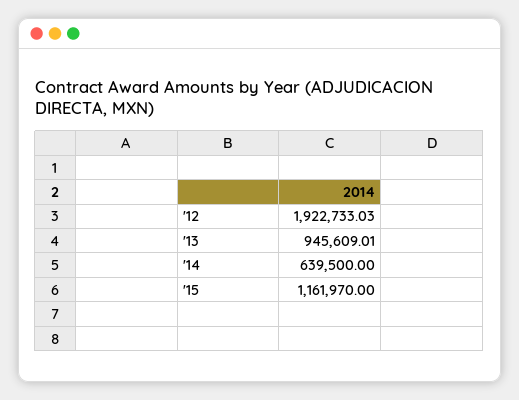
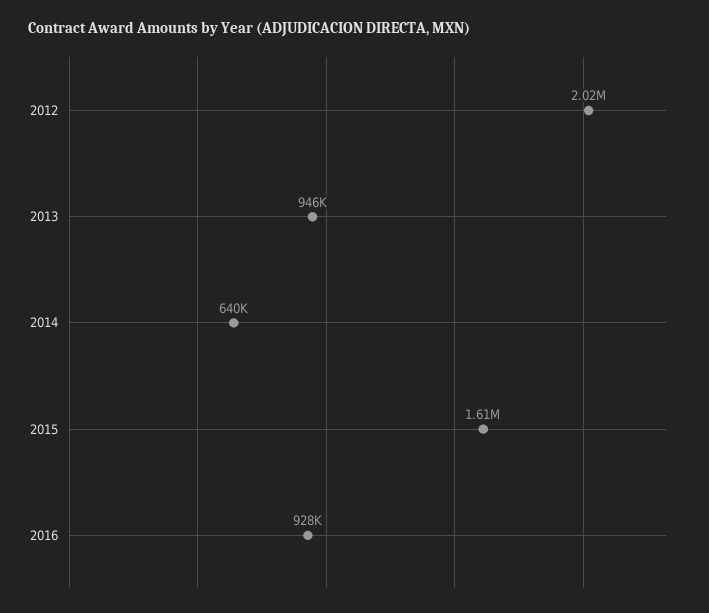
'12: 1922733.03 -> 2020000
'15: 1161970 -> 1610000
2016: none -> 928000

